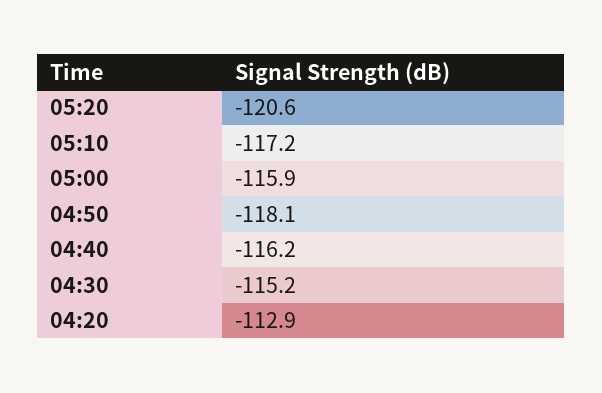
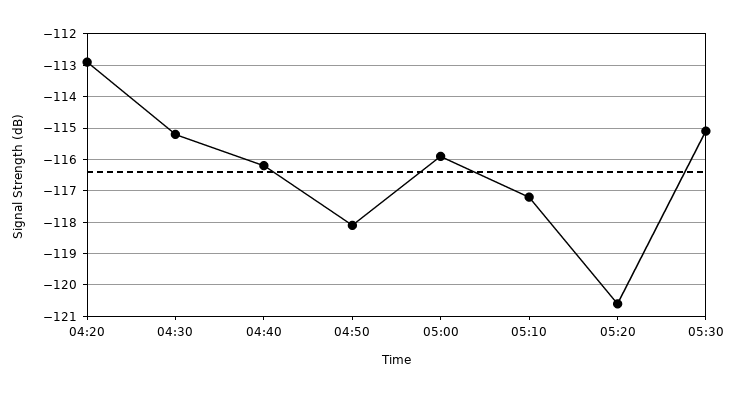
05:30: none -> -115

